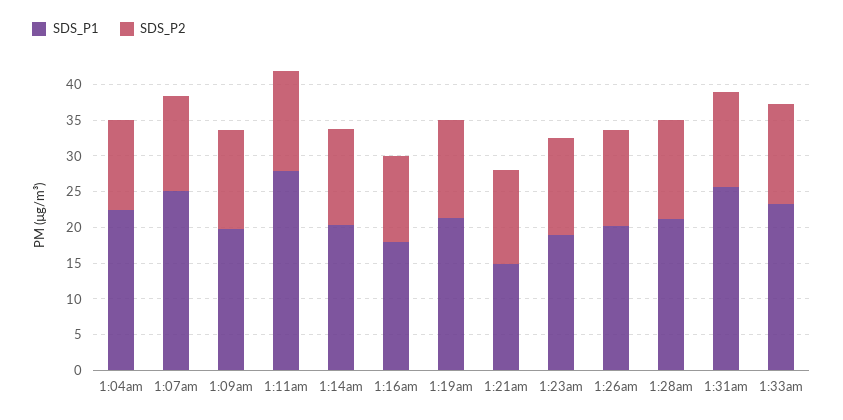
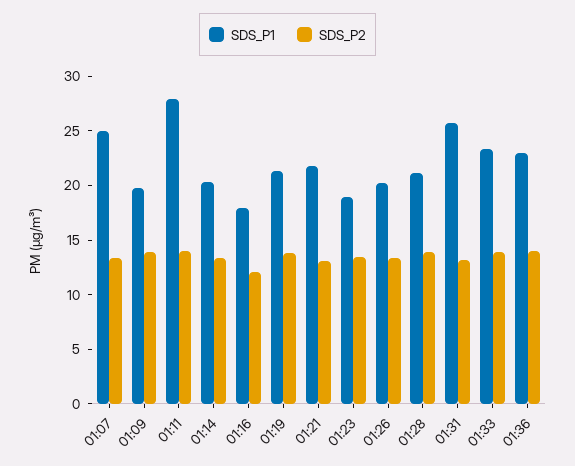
SDS_P1, 1:04am: 22.5 -> none
SDS_P2, 1:04am: 12.5 -> none
SDS_P1, 1:21am: 15 -> 22
SDS_P1, 01:36: none -> 23
SDS_P2, 01:36: none -> 14

